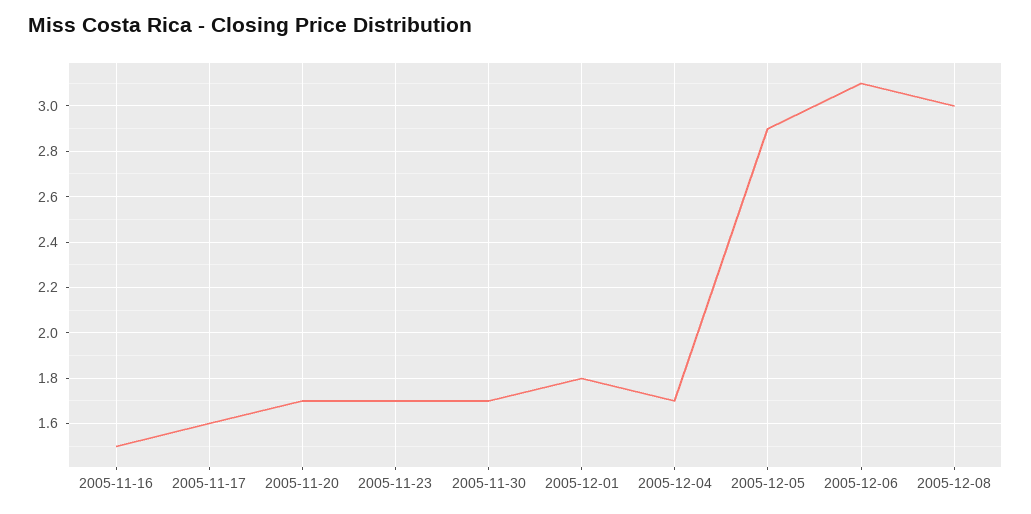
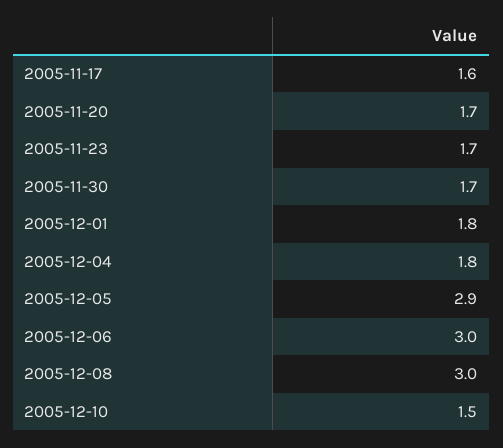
2005-11-16: 1.5 -> none
2005-12-04: 1.7 -> 1.8
2005-12-06: 3.1 -> 3
2005-12-10: none -> 1.5

